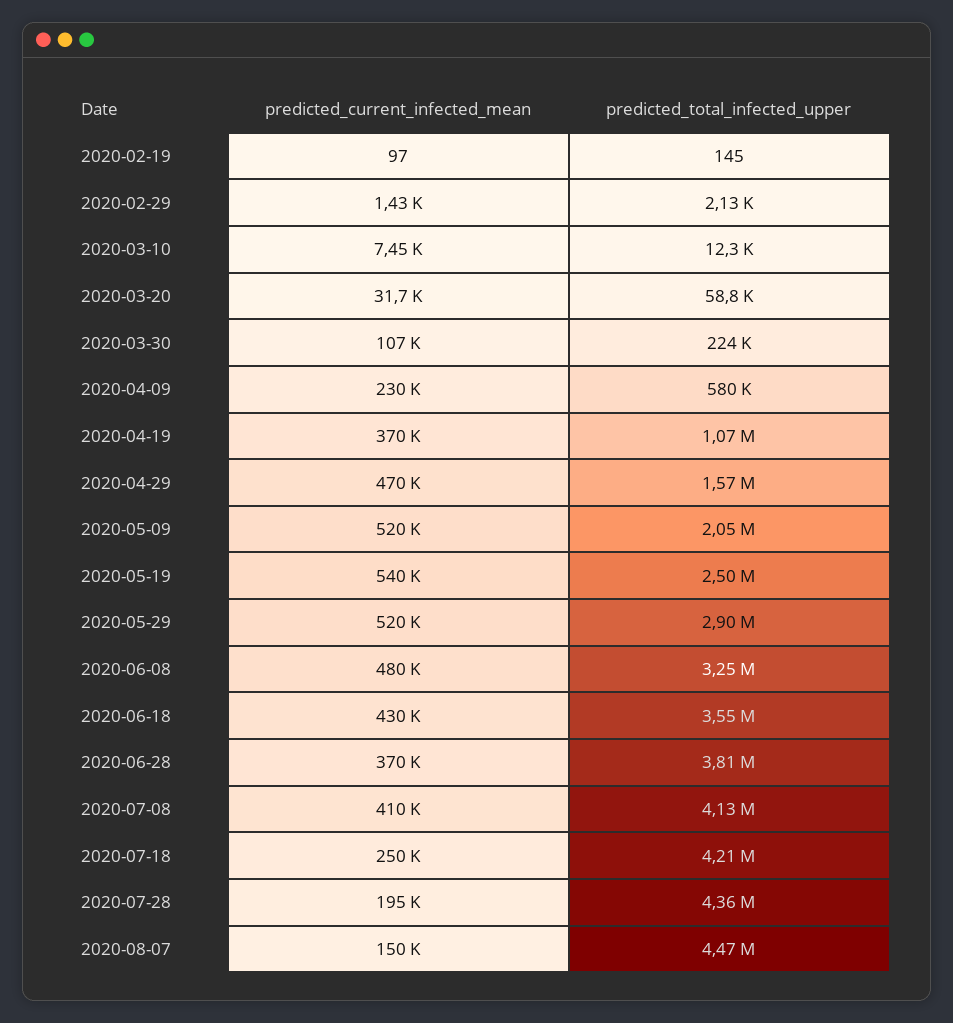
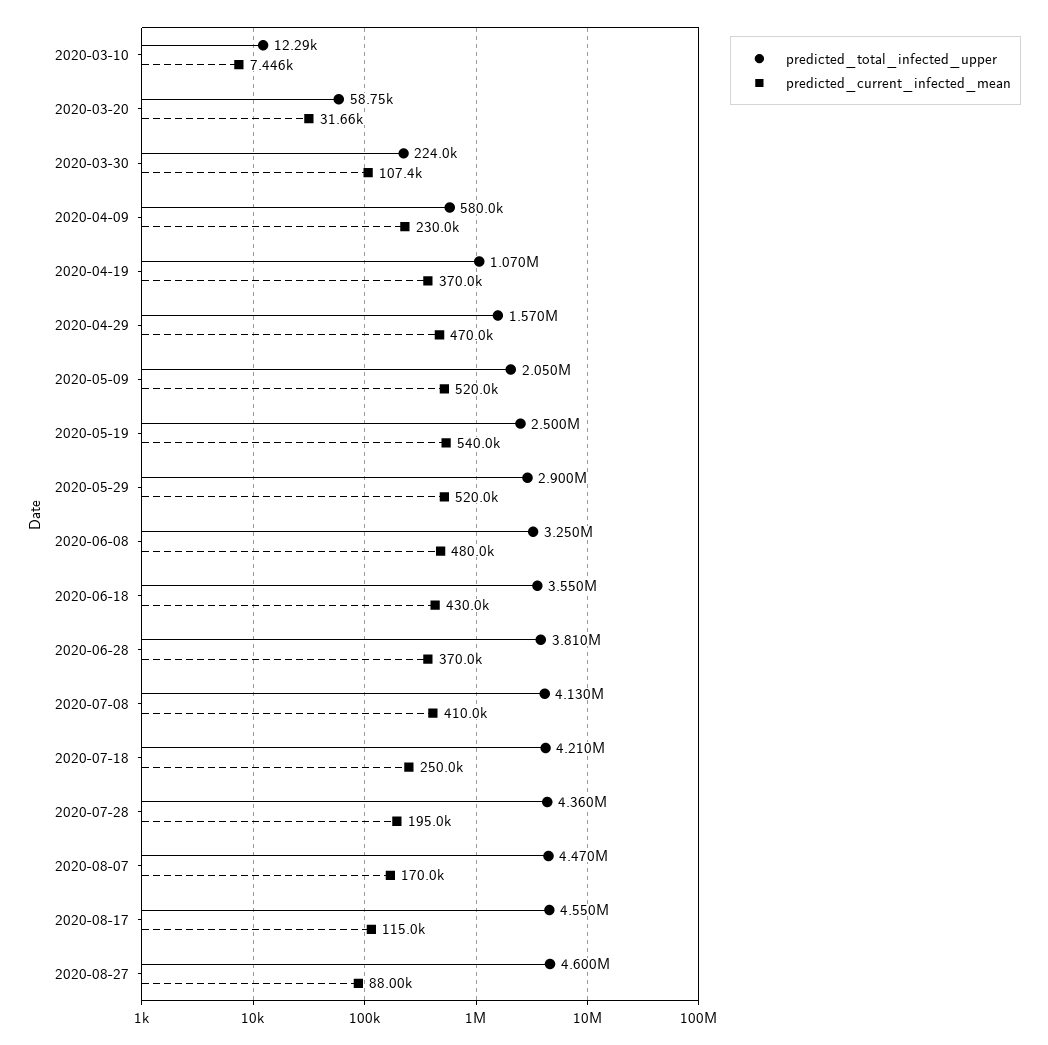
predicted_current_infected_mean, 2020-02-19: 97 -> none
predicted_total_infected_upper, 2020-02-19: 145 -> none
predicted_current_infected_mean, 2020-02-29: 1430 -> none
predicted_total_infected_upper, 2020-02-29: 2130 -> none
predicted_current_infected_mean, 2020-08-07: 150000 -> 170000
predicted_total_infected_upper, 2020-08-17: none -> 4550000
predicted_current_infected_mean, 2020-08-17: none -> 115000
predicted_total_infected_upper, 2020-08-27: none -> 4600000
predicted_current_infected_mean, 2020-08-27: none -> 88000

